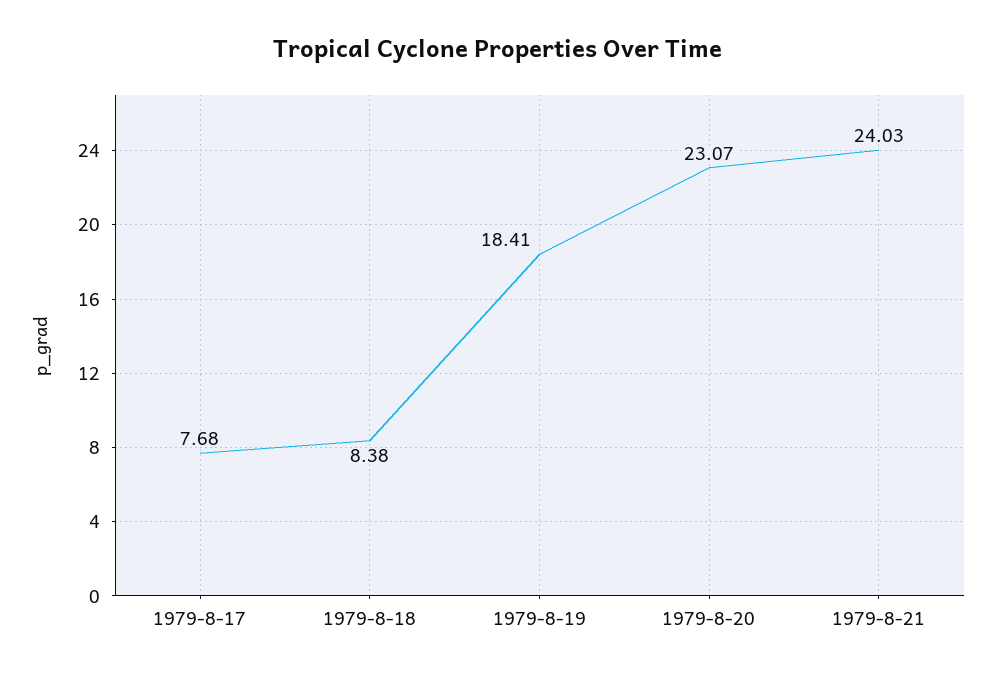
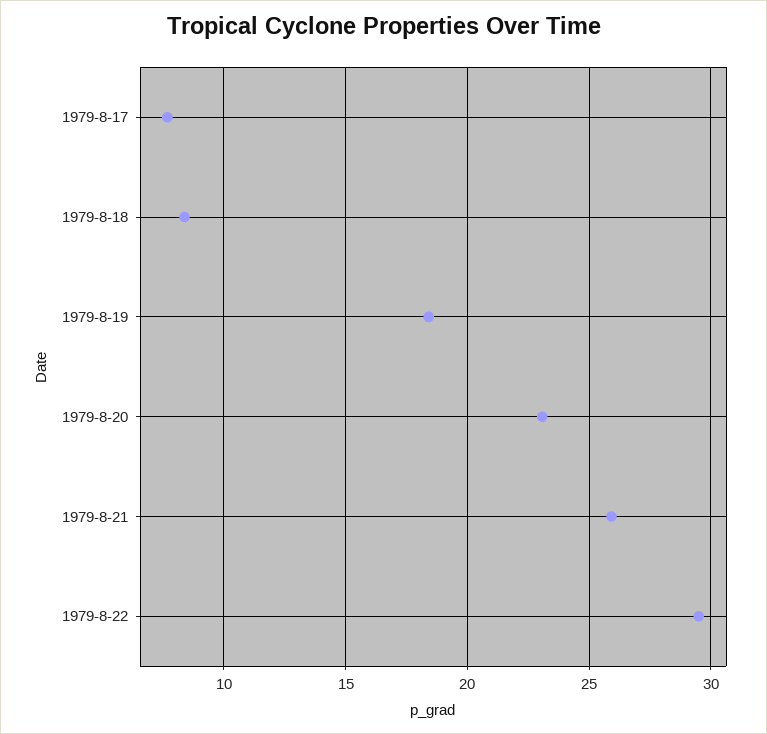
1979-8-21: 24.03 -> 26
1979-8-22: none -> 29.5

